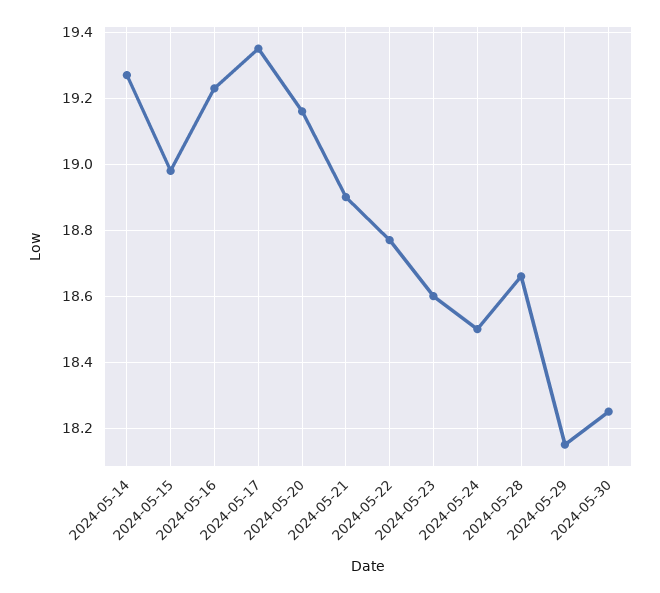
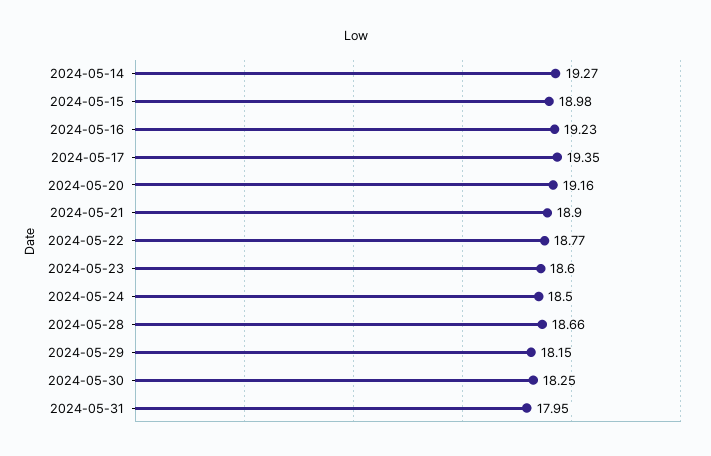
2024-05-31: none -> 17.95

